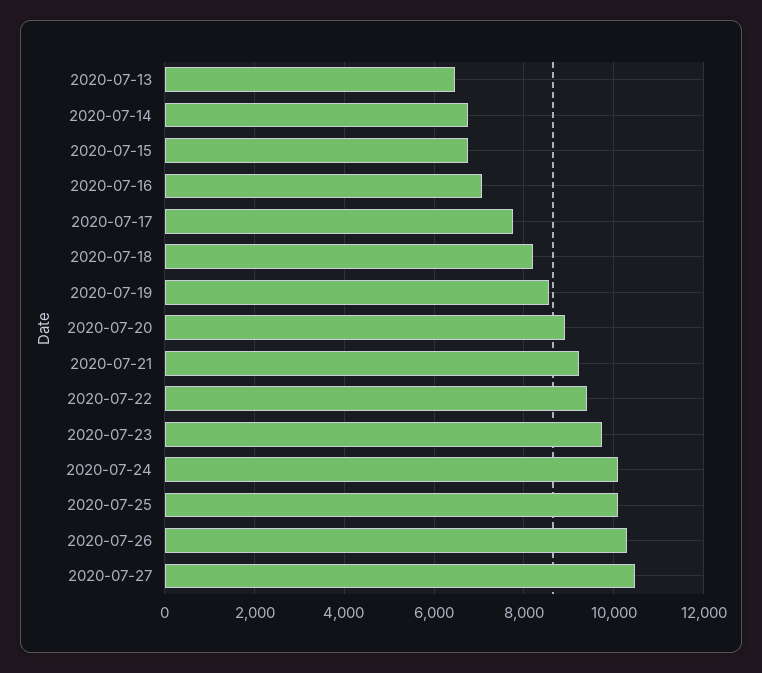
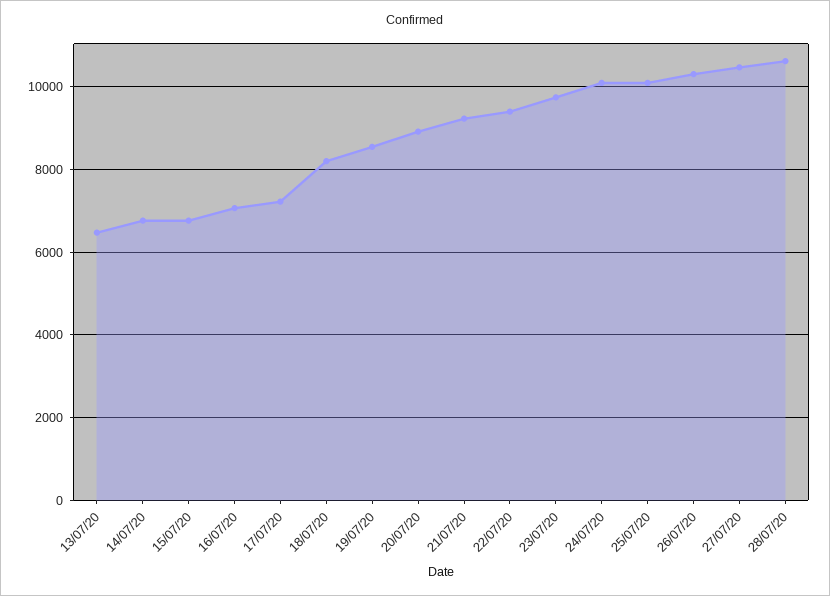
2020-07-17: 7800 -> 7200
28/07/20: none -> 10600

